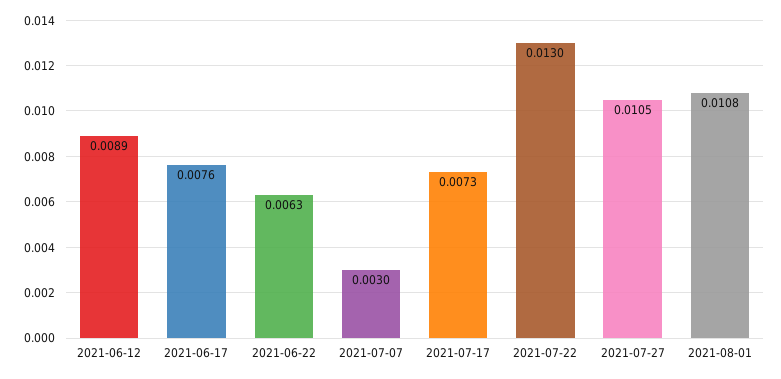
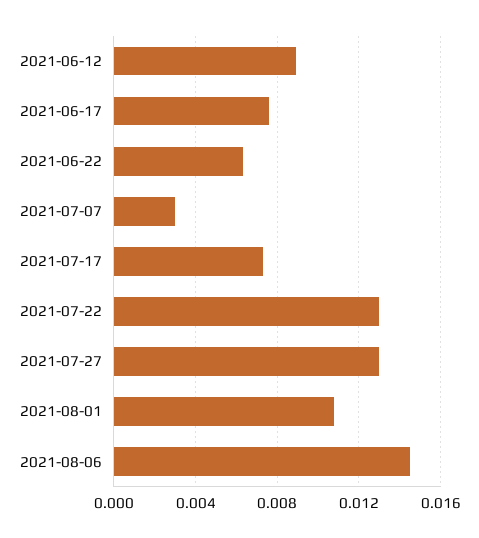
2021-07-27: 0.0105 -> 0.013
2021-08-06: none -> 0.0145

